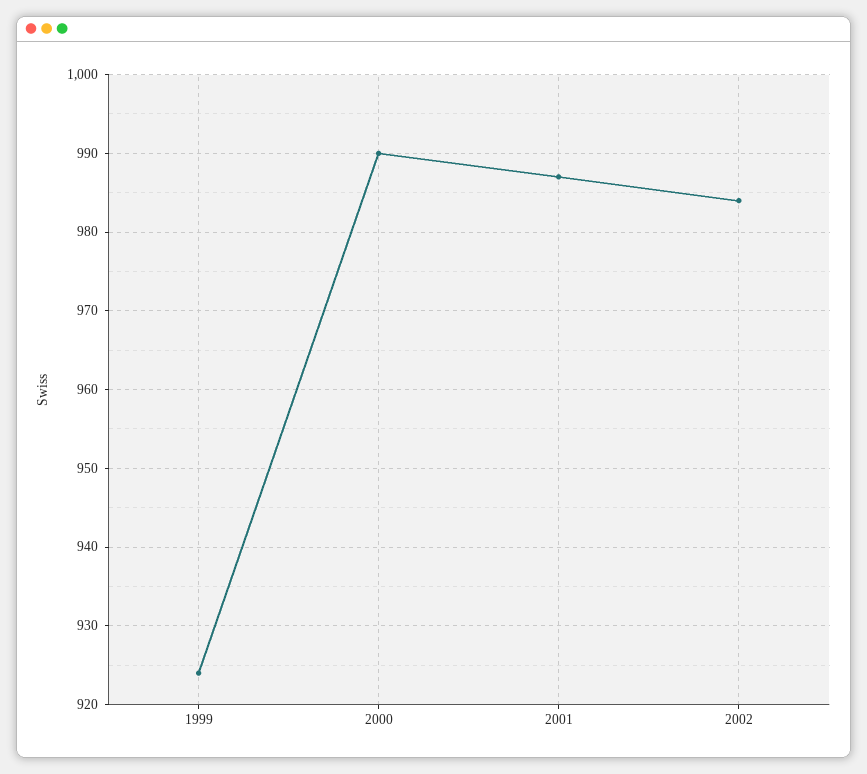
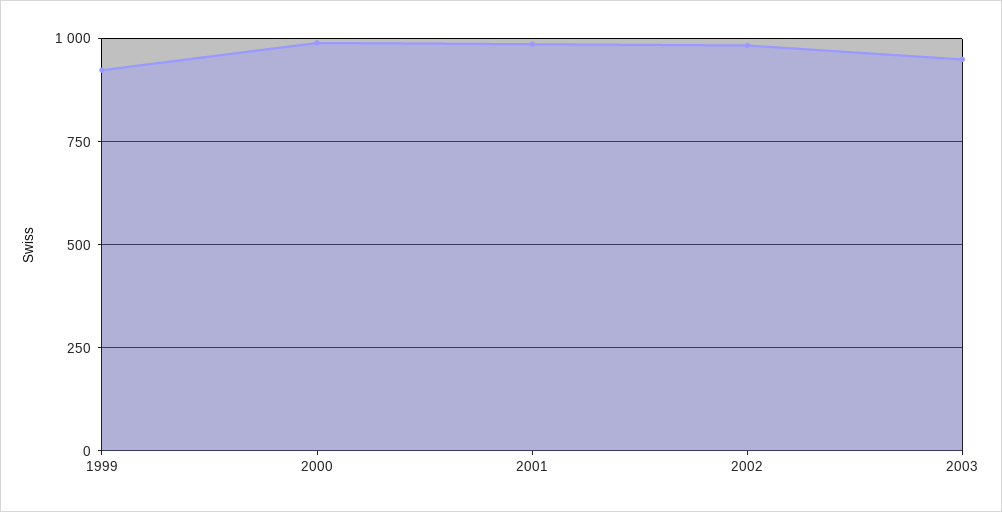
2003: none -> 950

